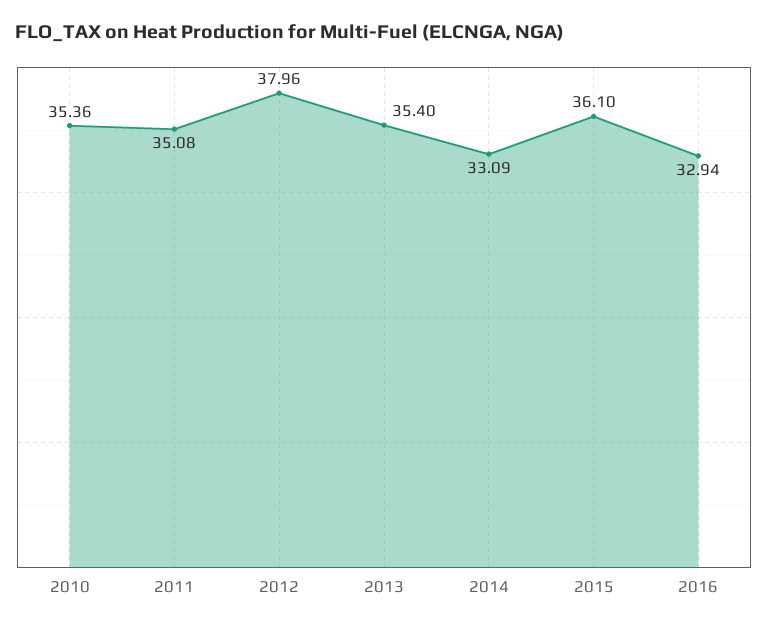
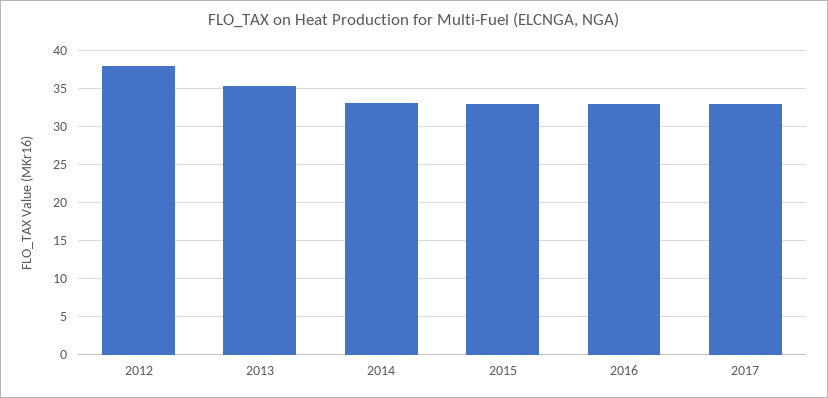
2010: 35.36 -> none
2011: 35.08 -> none
2015: 36.1 -> 33
2017: none -> 33

